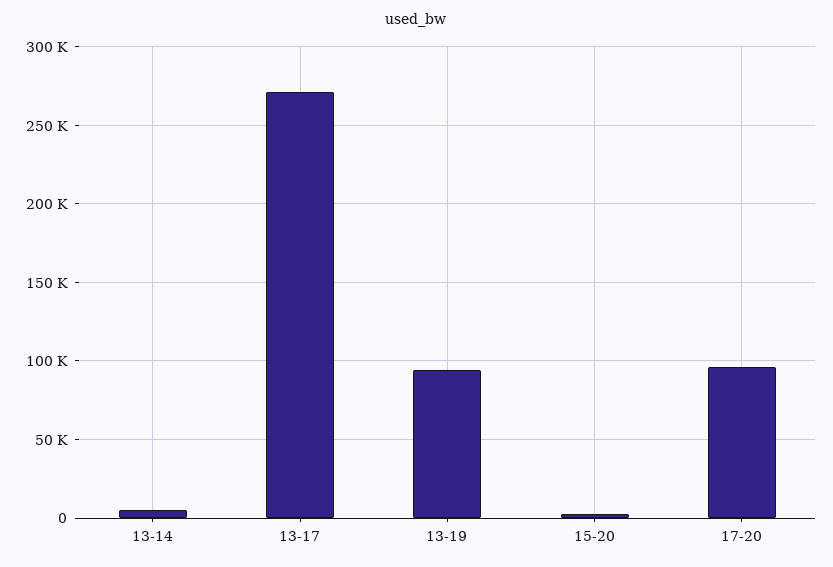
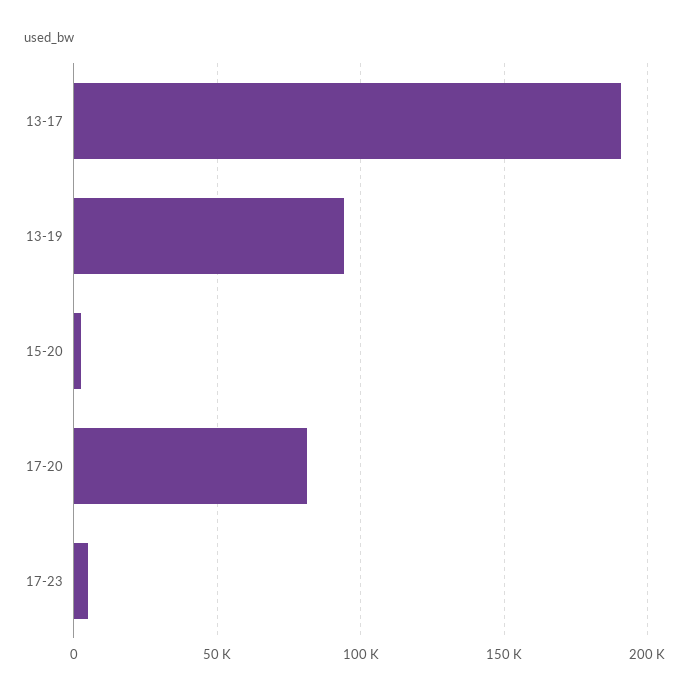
13-14: 5000 -> none
13-17: 270000 -> 190000
17-20: 95000 -> 80000
17-23: none -> 5000

